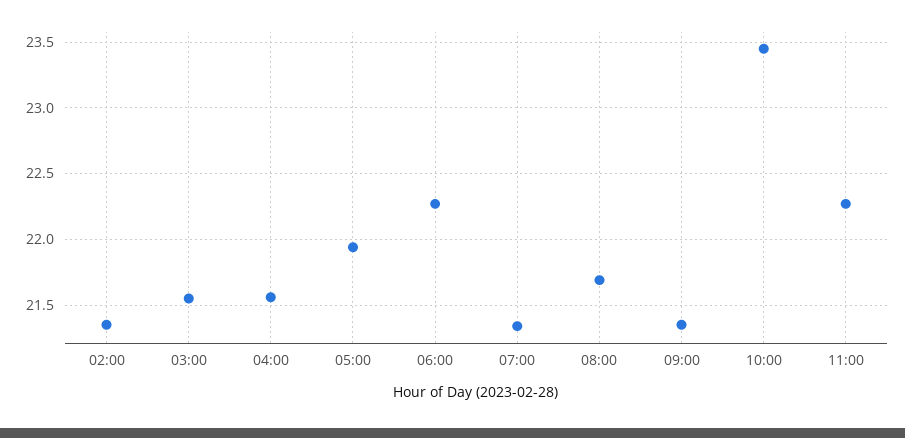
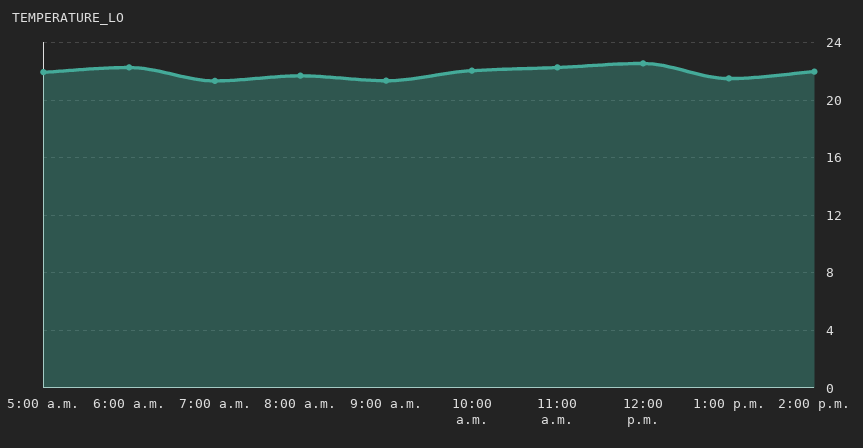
02:00: 21.35 -> none
03:00: 21.55 -> none
04:00: 21.55 -> none
10:00: 23.45 -> 22
12:00 p.m.: none -> 22.5
1:00 p.m.: none -> 21.5
2:00 p.m.: none -> 22

